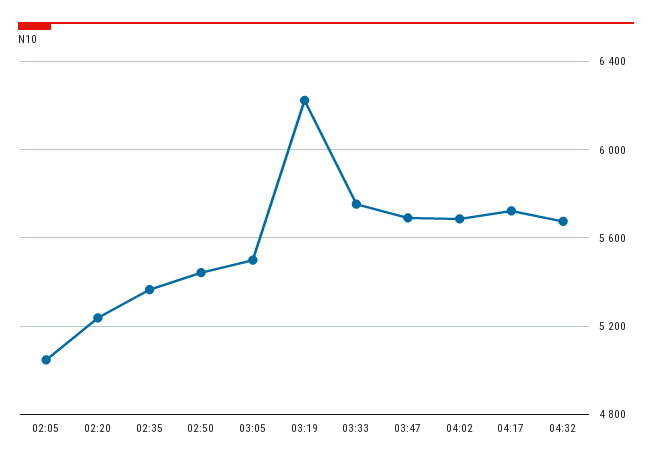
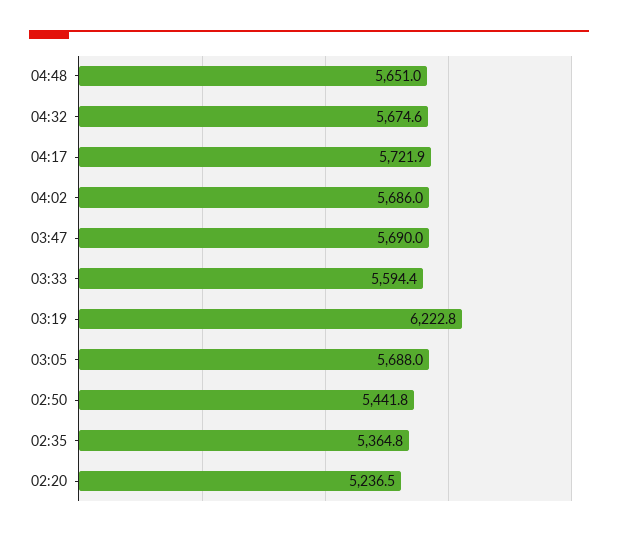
02:05: 5050 -> none
03:05: 5500 -> 5688
03:33: 5750 -> 5594.4
04:48: none -> 5651

